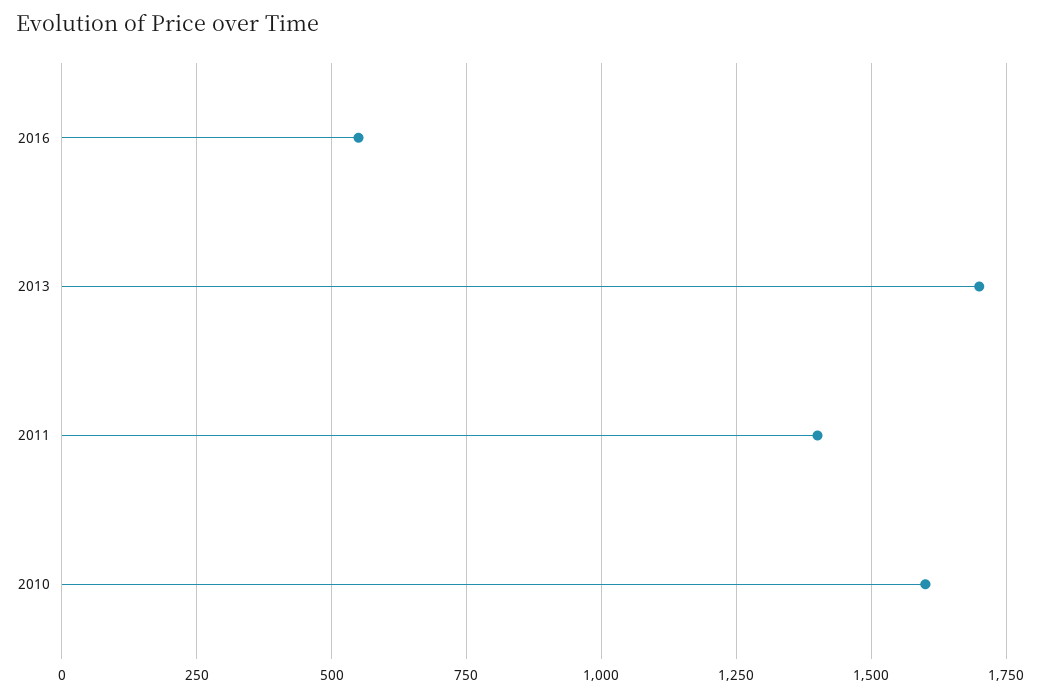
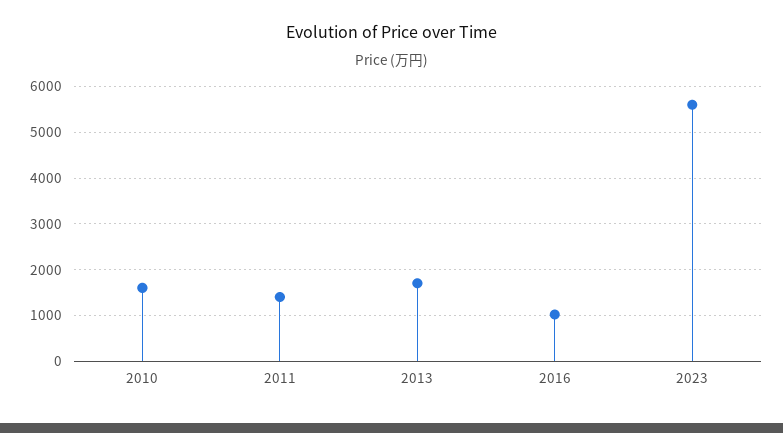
2016: 550 -> 1000
2023: none -> 5600

